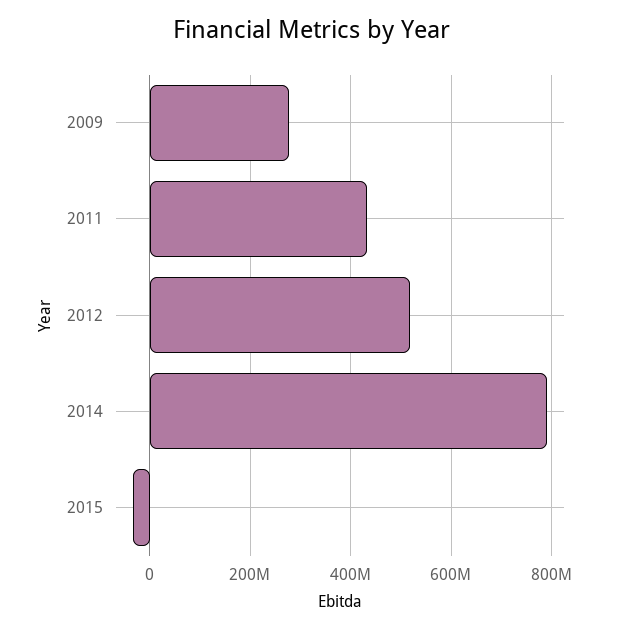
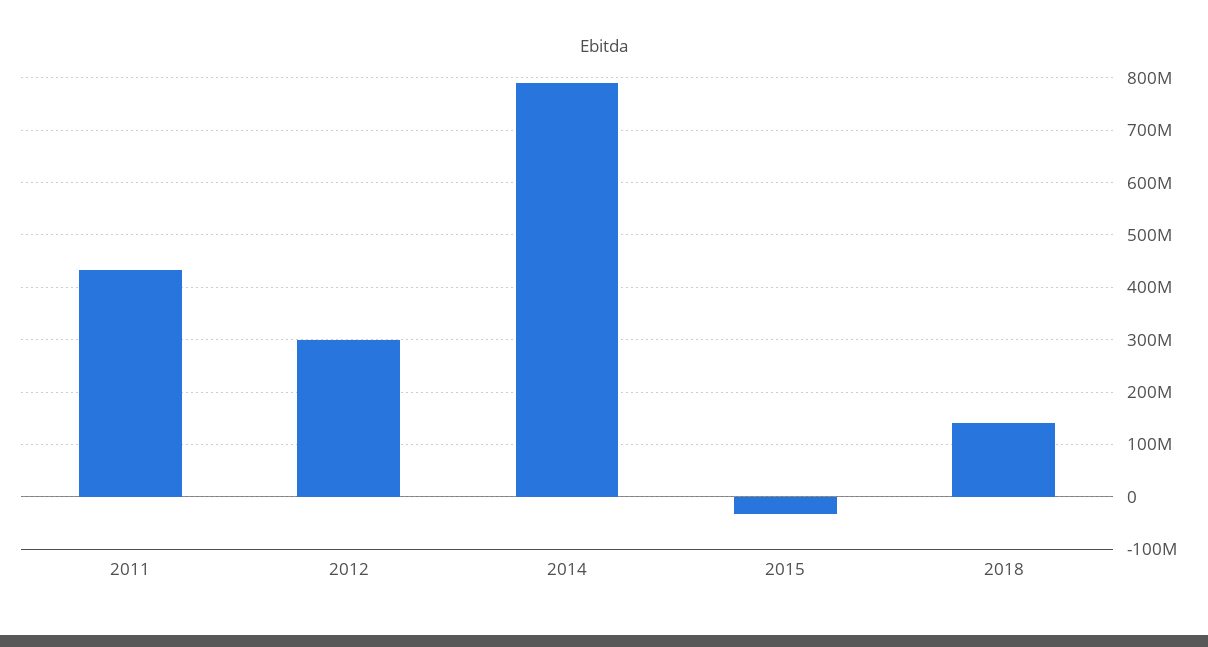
2009: 280000000 -> none
2012: 520000000 -> 300000000
2018: none -> 140000000

